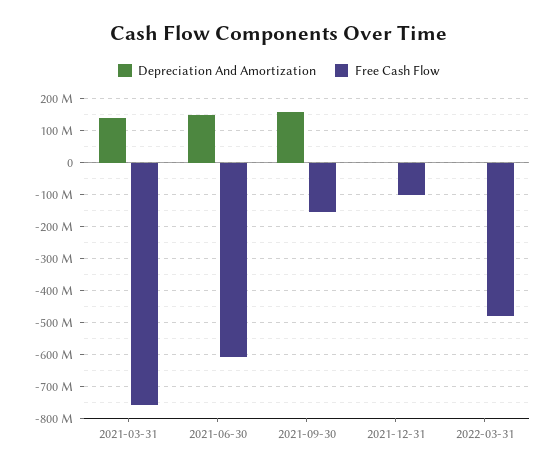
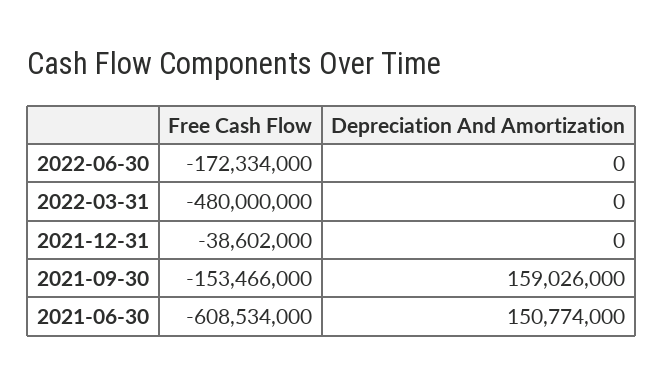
Depreciation And Amortization, 2021-03-31: 140000000 -> none
Free Cash Flow, 2021-03-31: -760000000 -> none
Free Cash Flow, 2021-12-31: -100000000 -> -38602000
Free Cash Flow, 2022-06-30: none -> -172334000
Depreciation And Amortization, 2022-06-30: none -> 0

